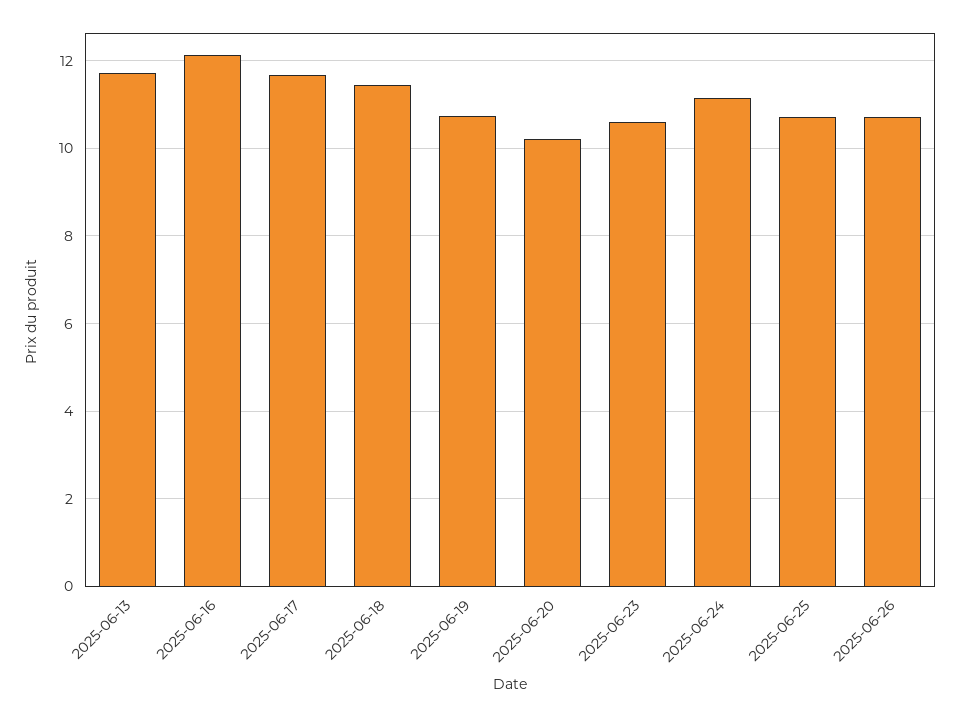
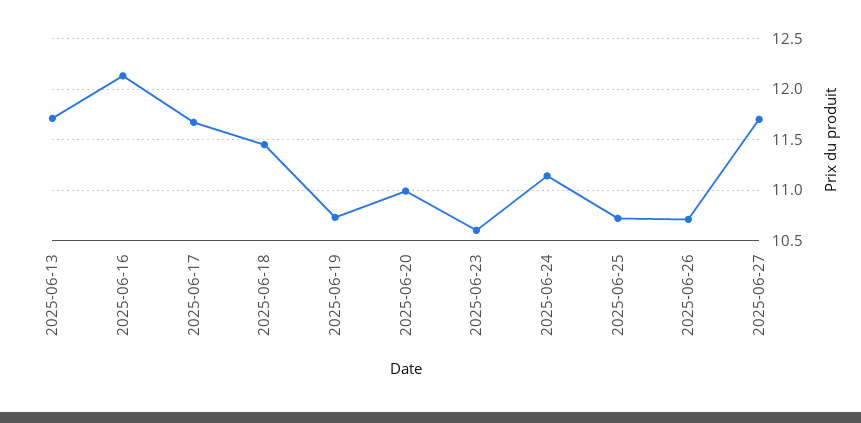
2025-06-20: 10.2 -> 11
2025-06-27: none -> 11.7

